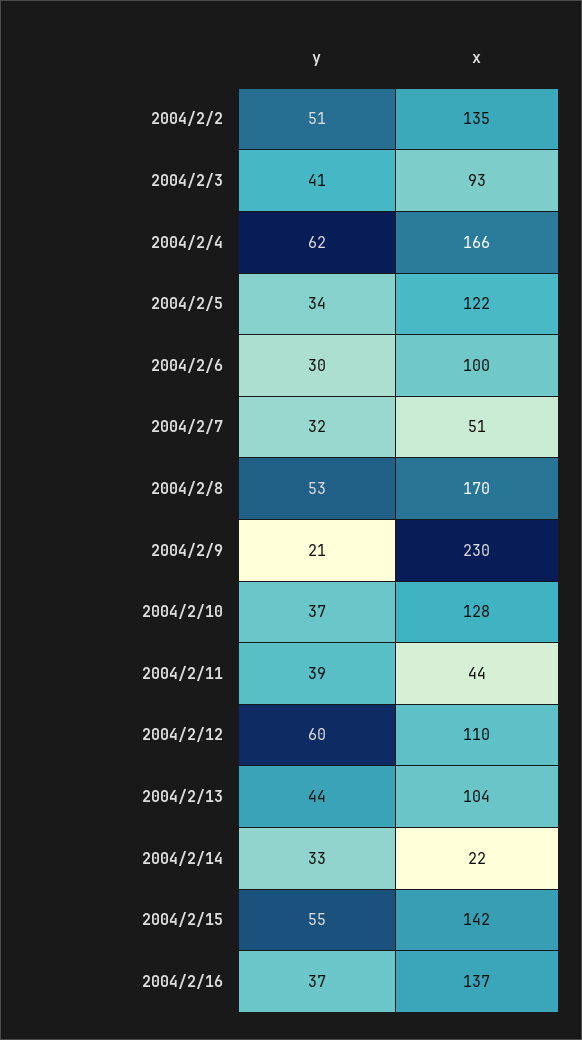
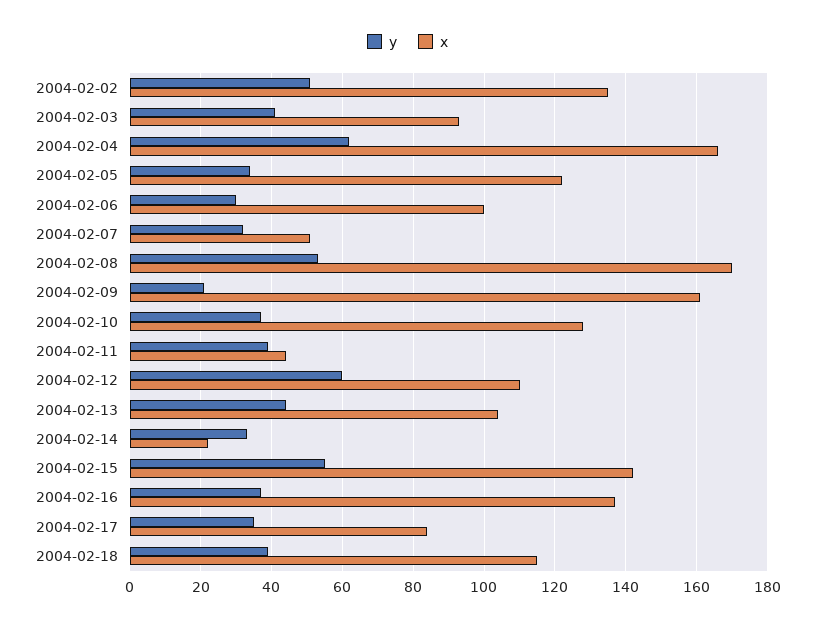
x, 2004/2/9: 230 -> 160
y, 2004-02-17: none -> 35
x, 2004-02-17: none -> 85
y, 2004-02-18: none -> 40
x, 2004-02-18: none -> 115

